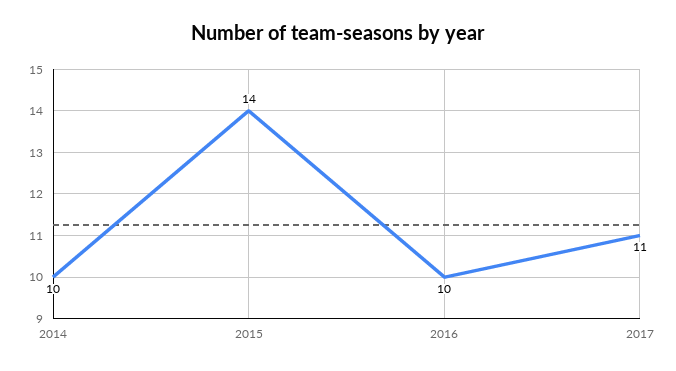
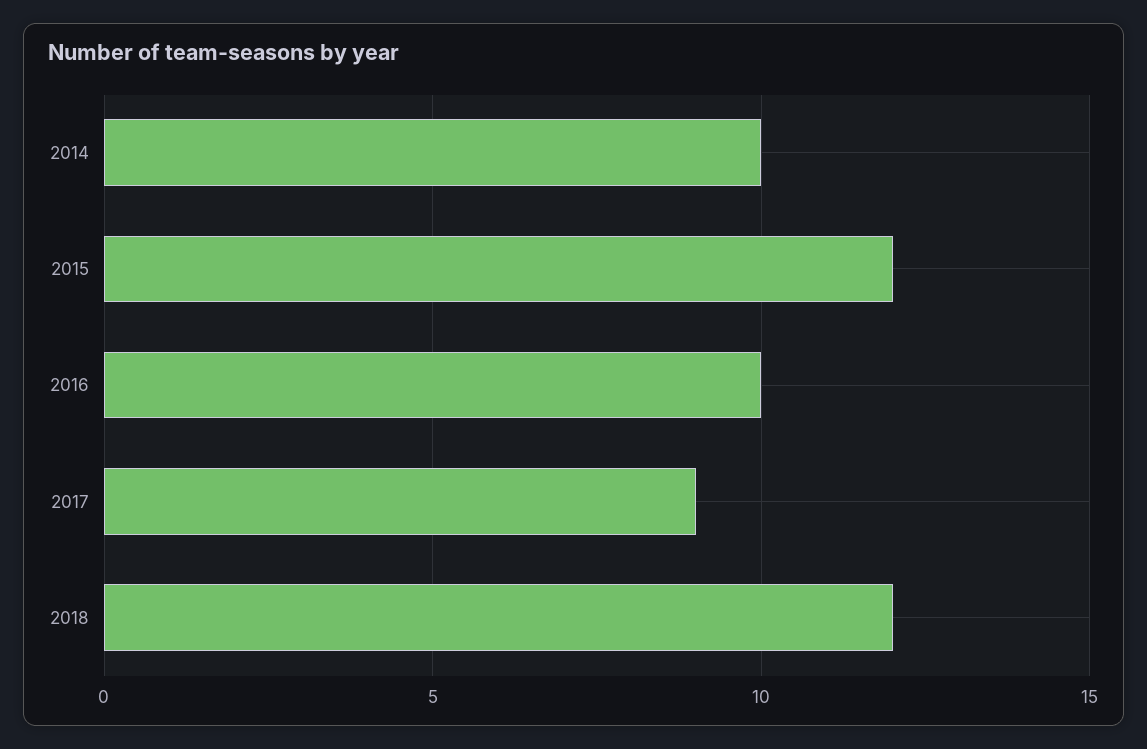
2015: 14 -> 12
2017: 11 -> 9
2018: none -> 12

